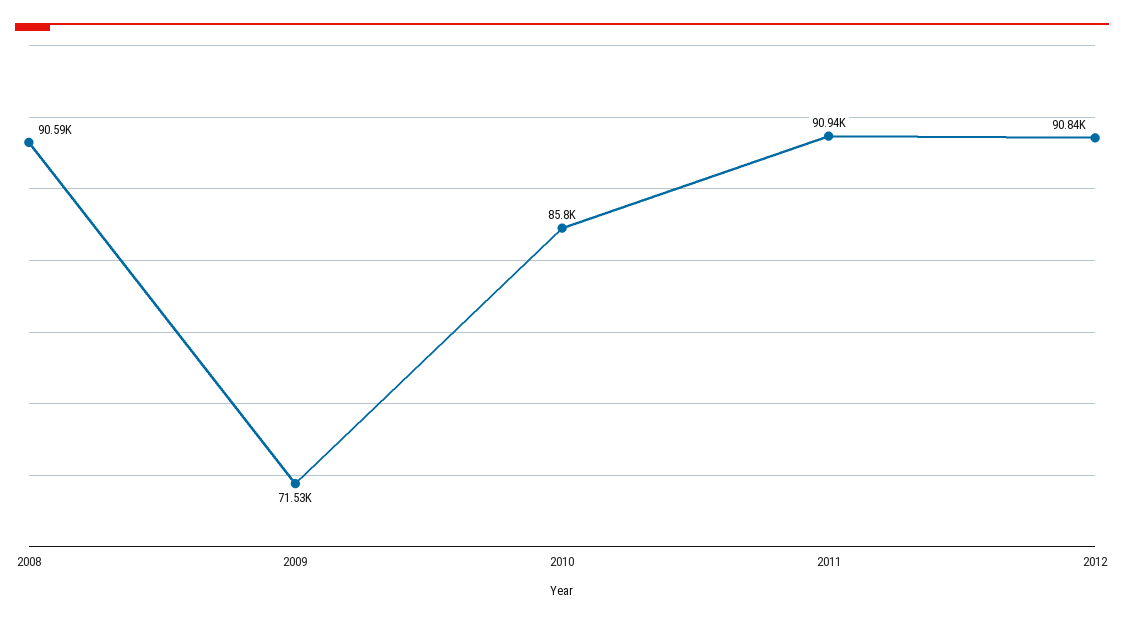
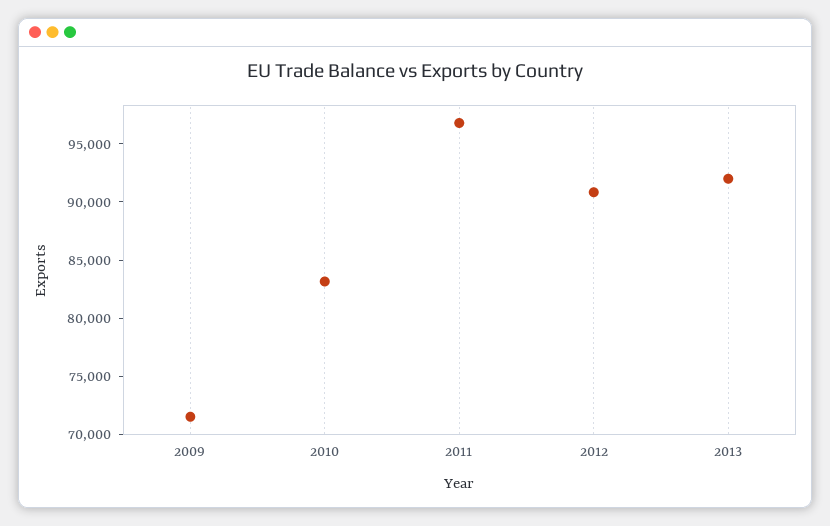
2008: 90590 -> none
2010: 85800 -> 83000
2011: 90940 -> 97000
2013: none -> 92000

